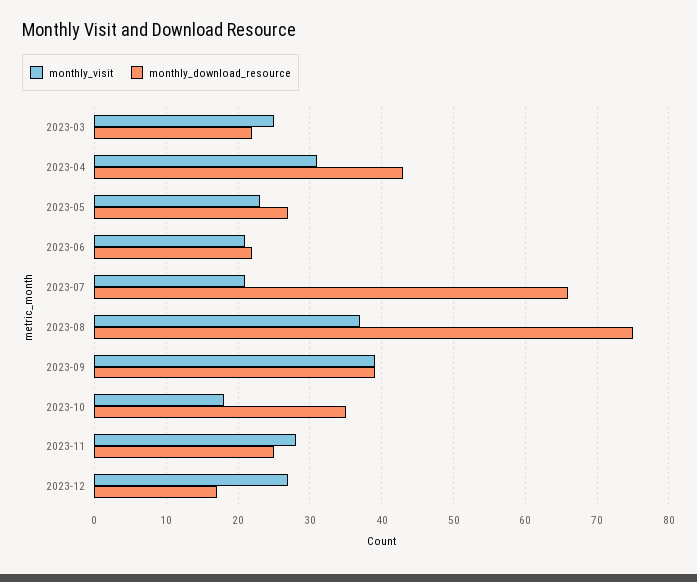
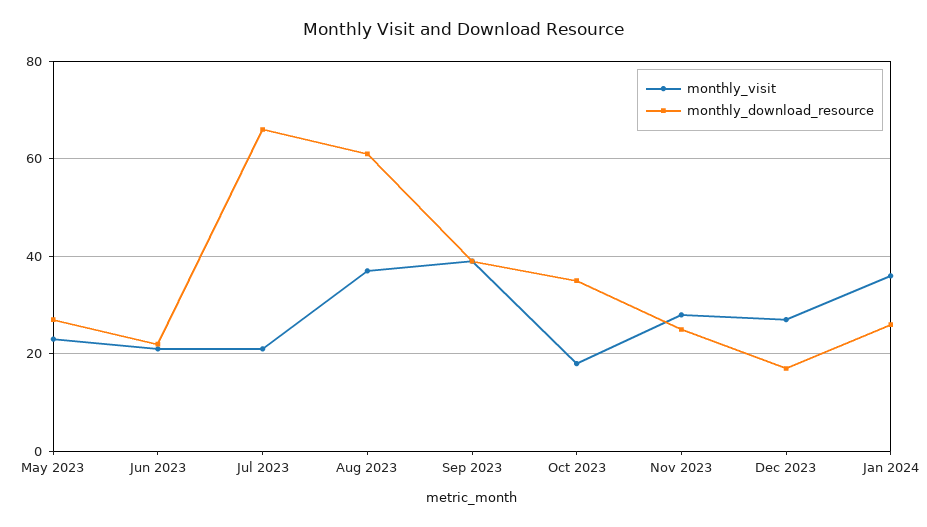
monthly_visit, 2023-03: 25 -> none
monthly_download_resource, 2023-03: 22 -> none
monthly_visit, 2023-04: 31 -> none
monthly_download_resource, 2023-04: 43 -> none
monthly_download_resource, 2023-08: 75 -> 60
monthly_visit, Jan 2024: none -> 35
monthly_download_resource, Jan 2024: none -> 25

